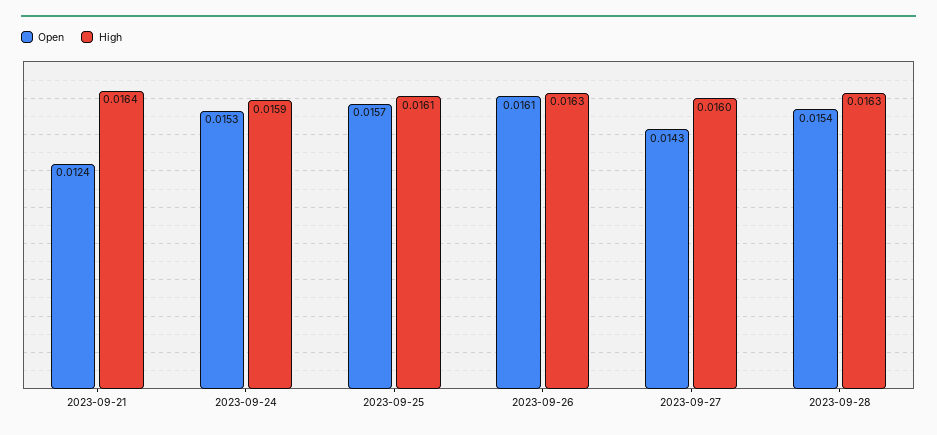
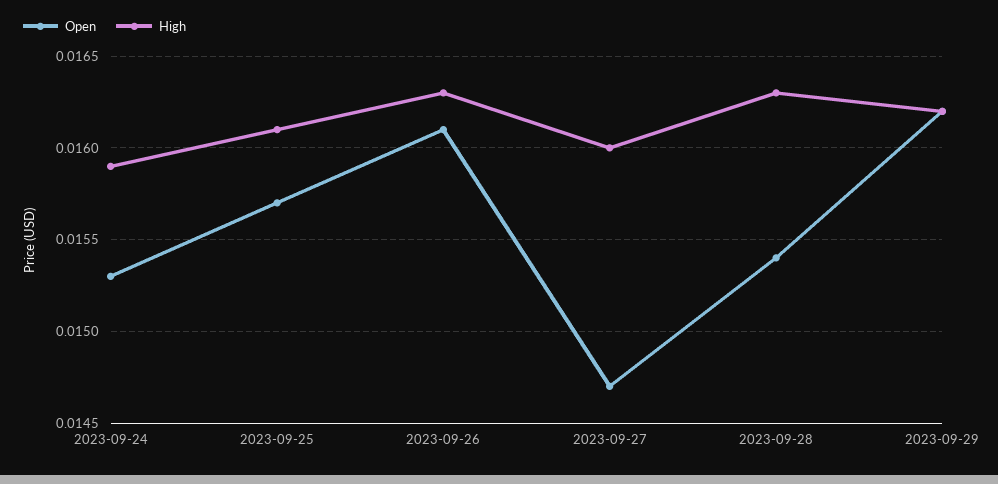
Open, 2023-09-21: 0.0124 -> none
High, 2023-09-21: 0.0164 -> none
Open, 2023-09-27: 0.0143 -> 0.0147
Open, 2023-09-29: none -> 0.0162
High, 2023-09-29: none -> 0.0162

